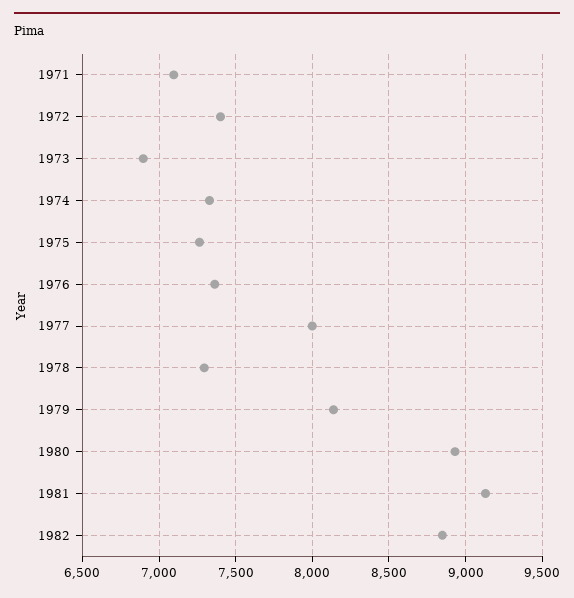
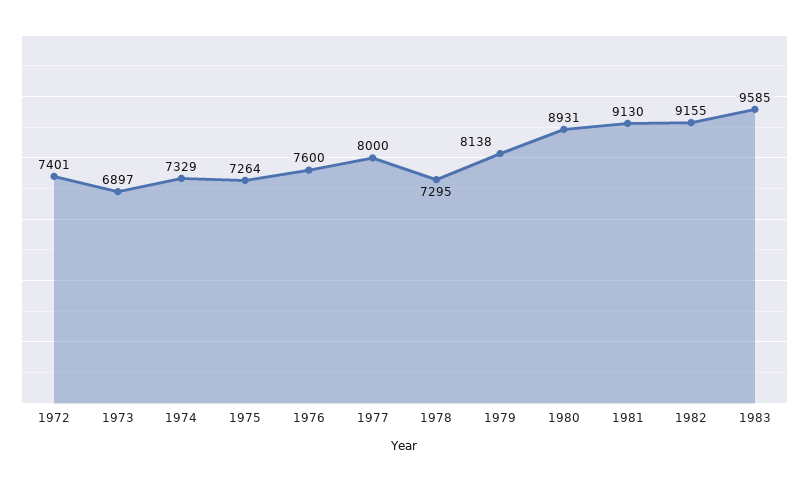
1971: 7100 -> none
1976: 7350 -> 7600
1982: 8850 -> 9155
1983: none -> 9585

